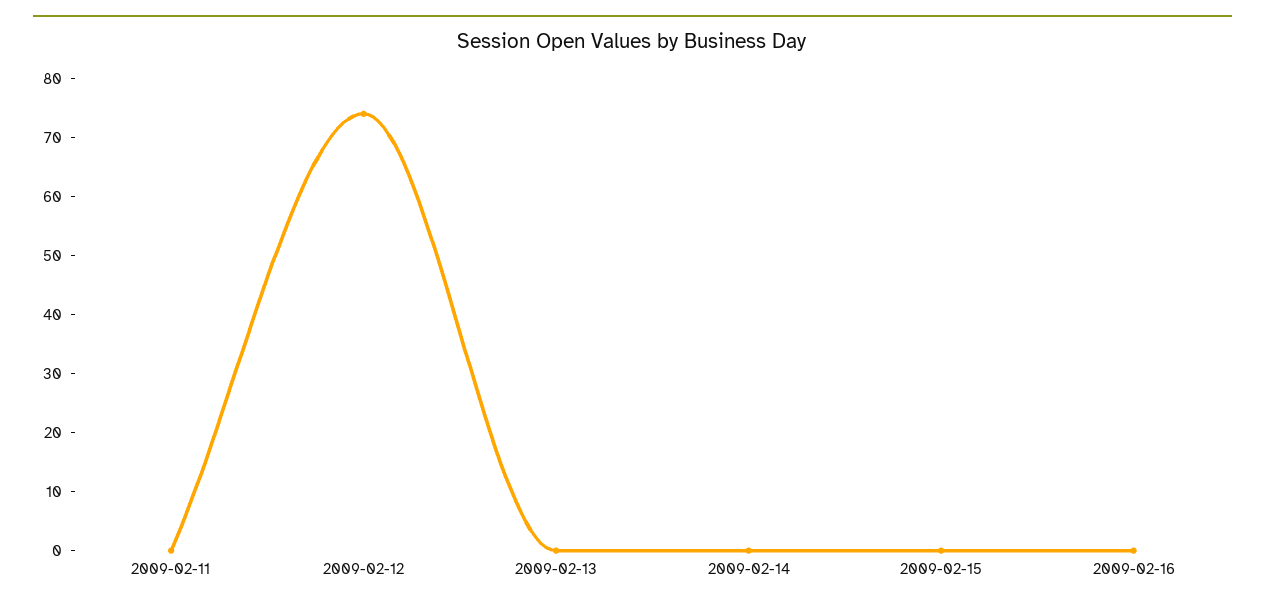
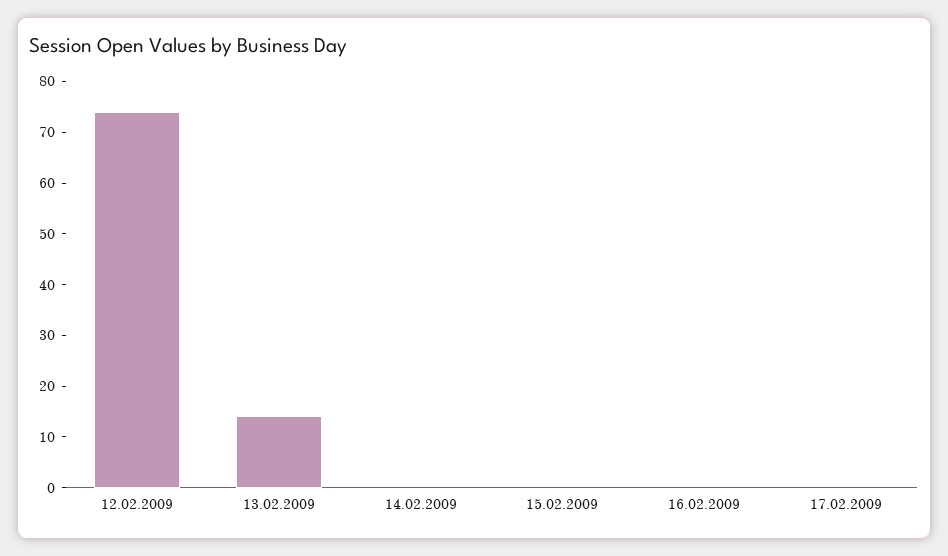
2009-02-11: 0 -> none
2009-02-13: 0 -> 14
17.02.2009: none -> 0

